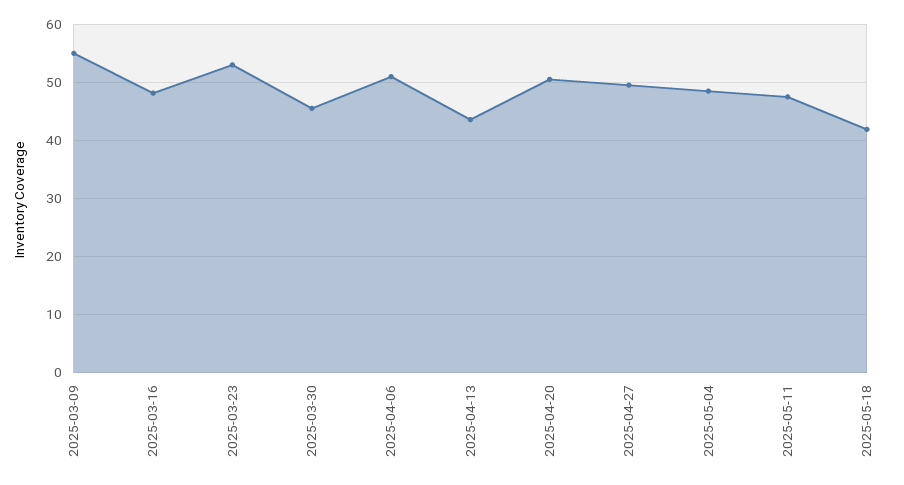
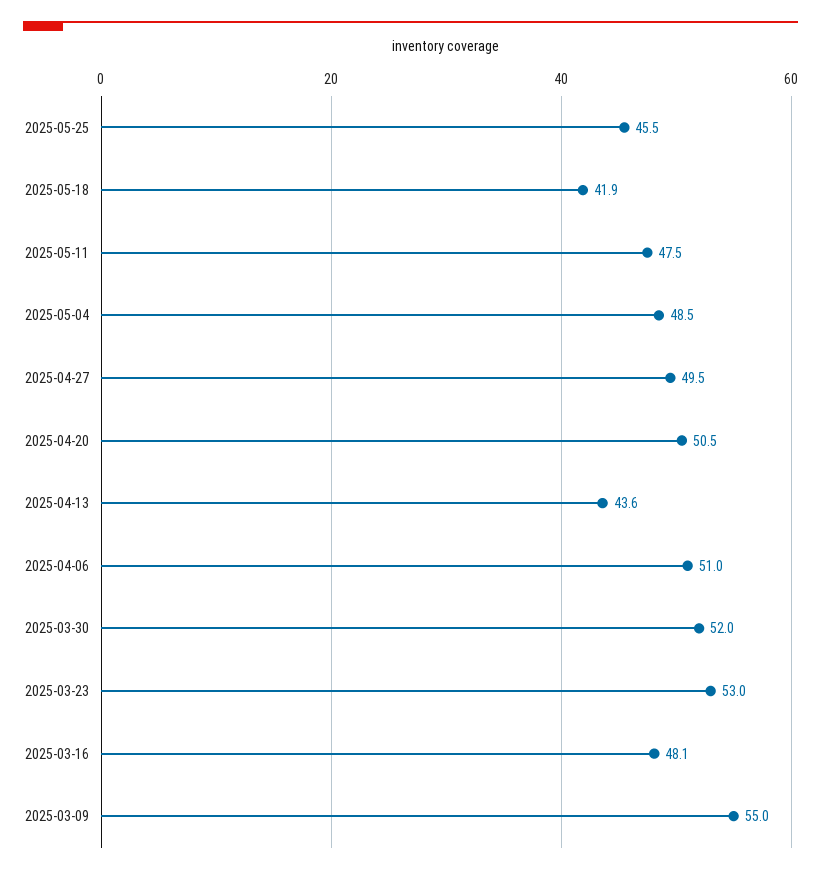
2025-03-30: 46 -> 52
2025-05-25: none -> 45.5

